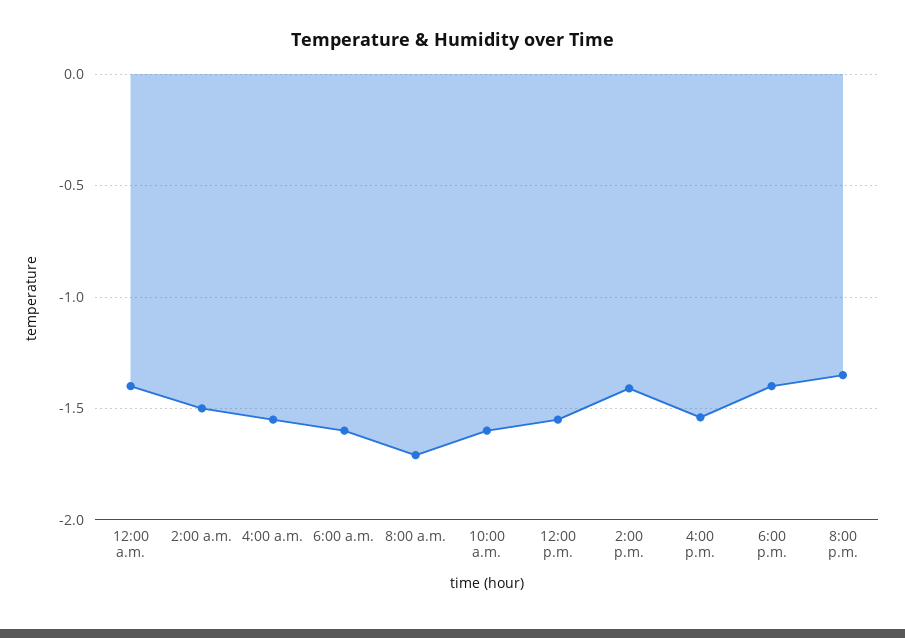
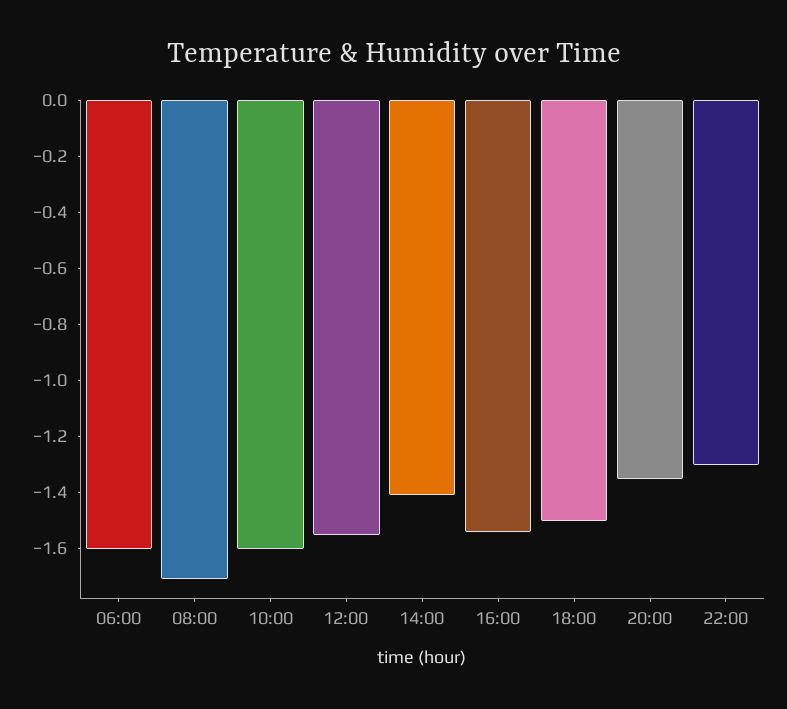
12:00 a.m.: -1.4 -> none
2:00 a.m.: -1.5 -> none
4:00 a.m.: -1.55 -> none
6:00 p.m.: -1.4 -> -1.5
22:00: none -> -1.3

